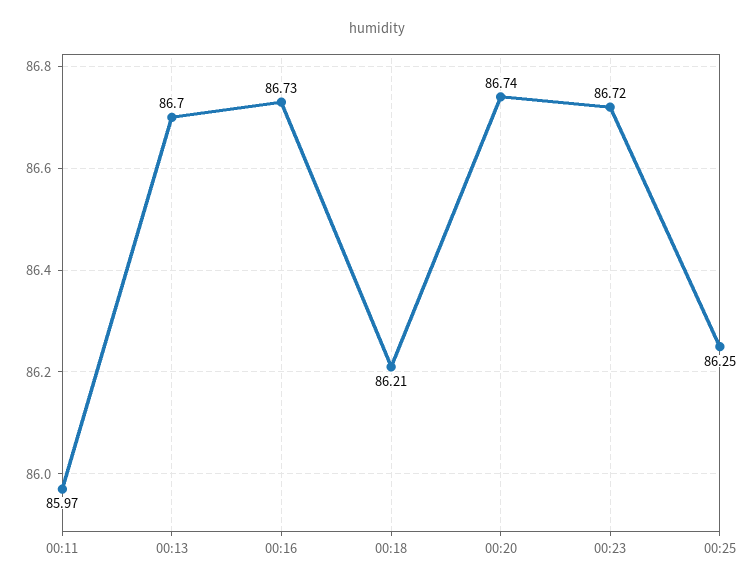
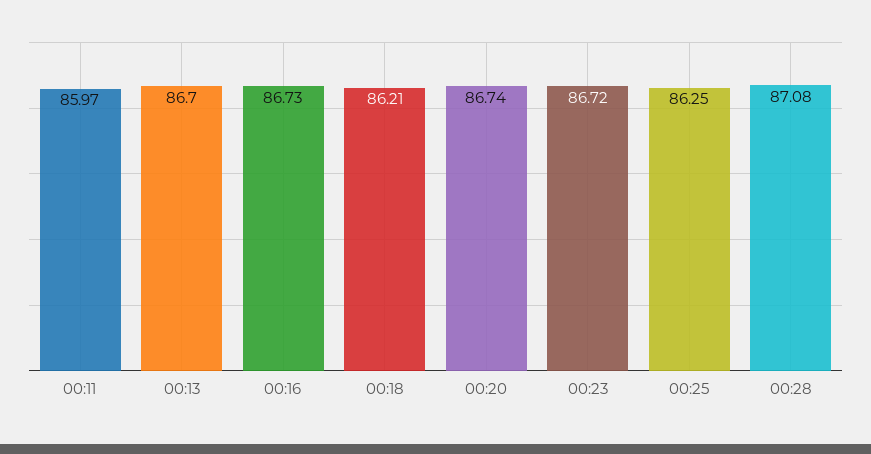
00:28: none -> 87.08

